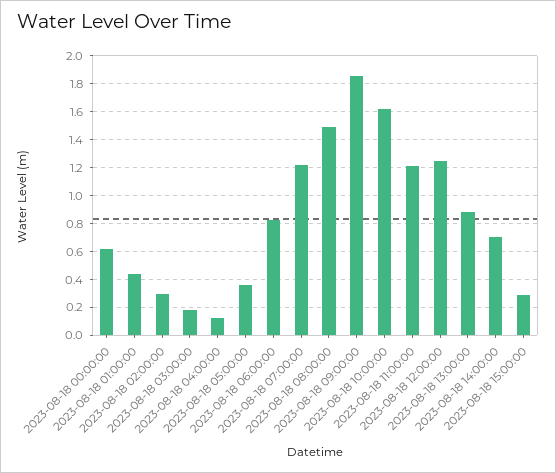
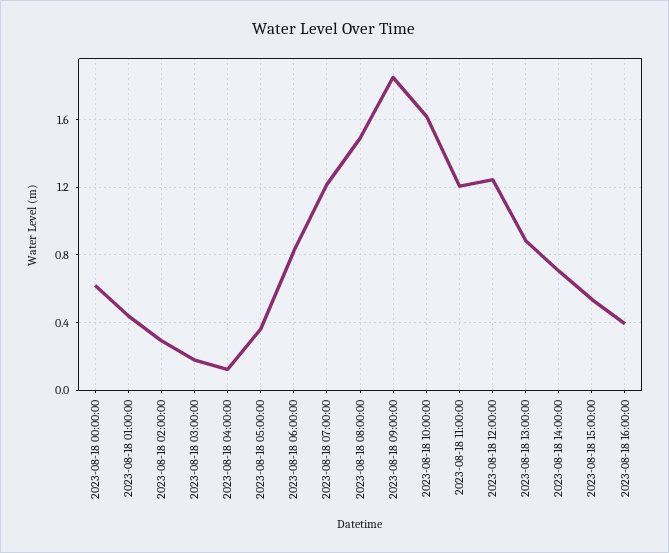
2023-08-18 15:00:00: 0.3 -> 0.55
2023-08-18 16:00:00: none -> 0.4

